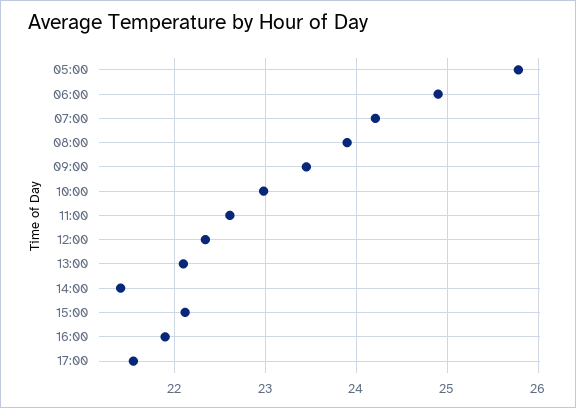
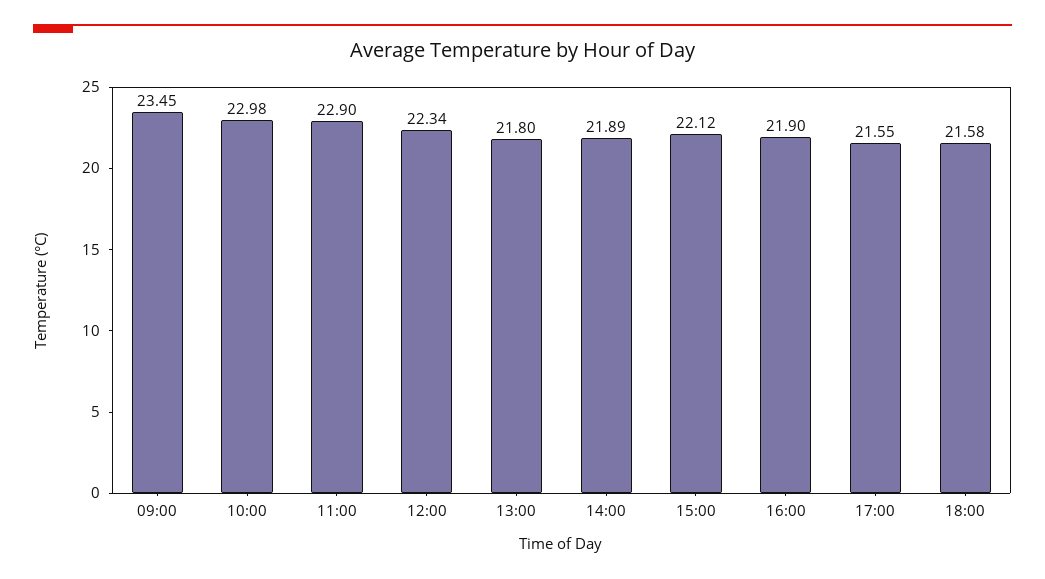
05:00: 25.8 -> none
06:00: 24.9 -> none
07:00: 24.2 -> none
08:00: 23.9 -> none
11:00: 22.6 -> 22.9
13:00: 22.1 -> 21.8
14:00: 21.4 -> 21.89
18:00: none -> 21.58

